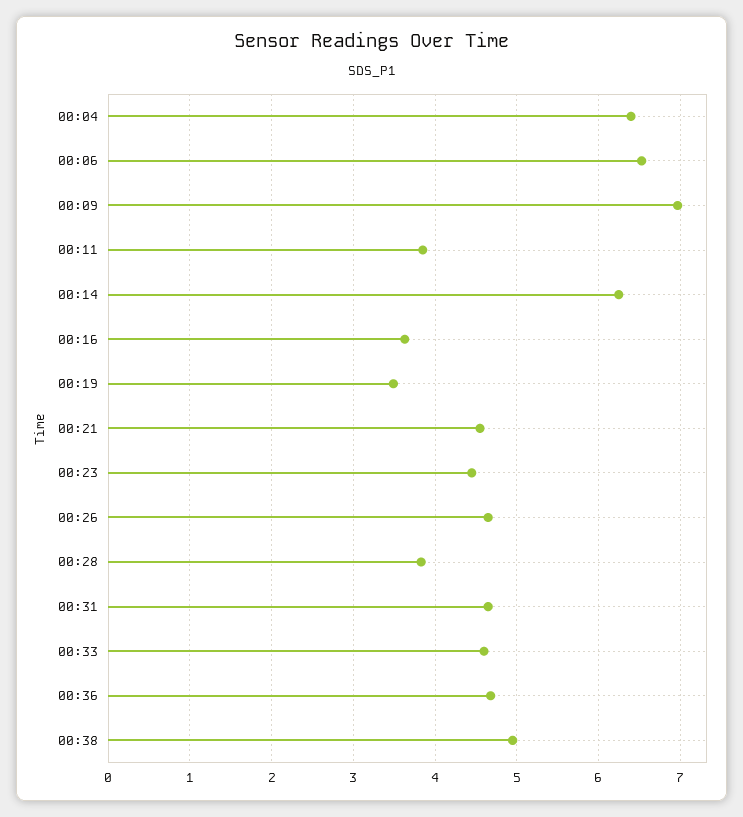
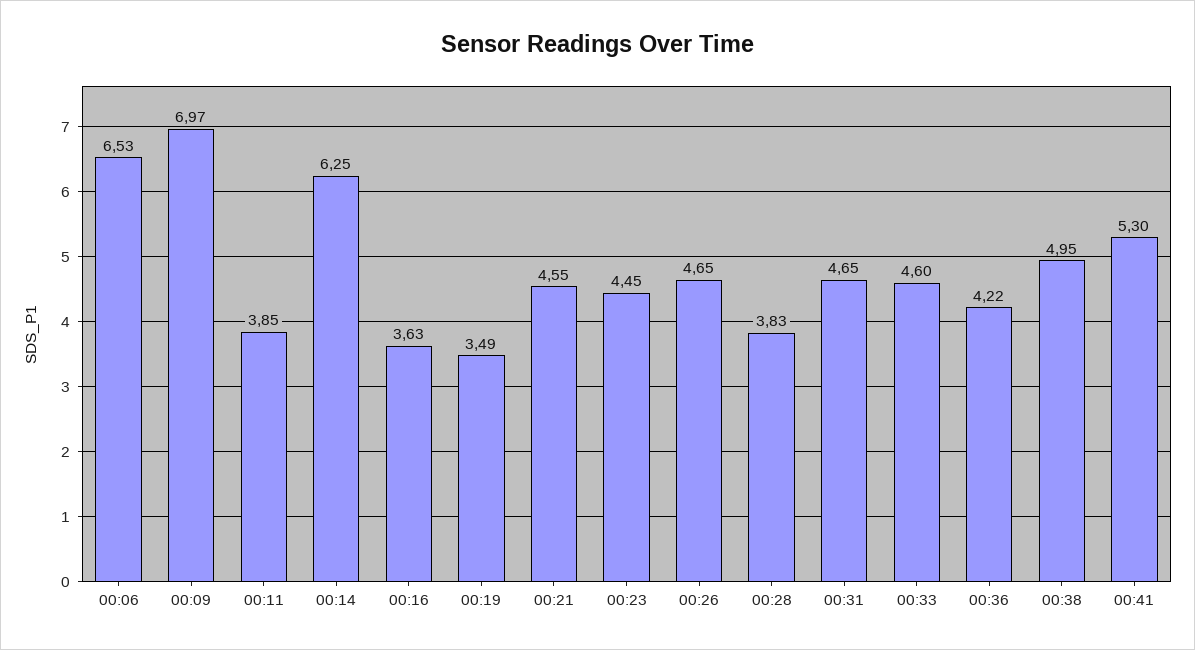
00:04: 6.4 -> none
00:36: 4.7 -> 4.22
00:41: none -> 5.3

